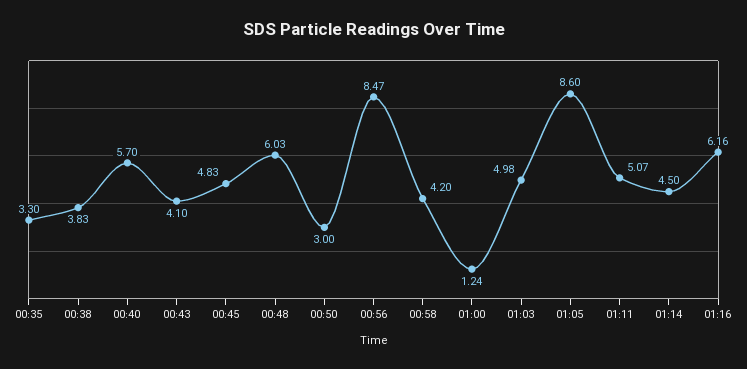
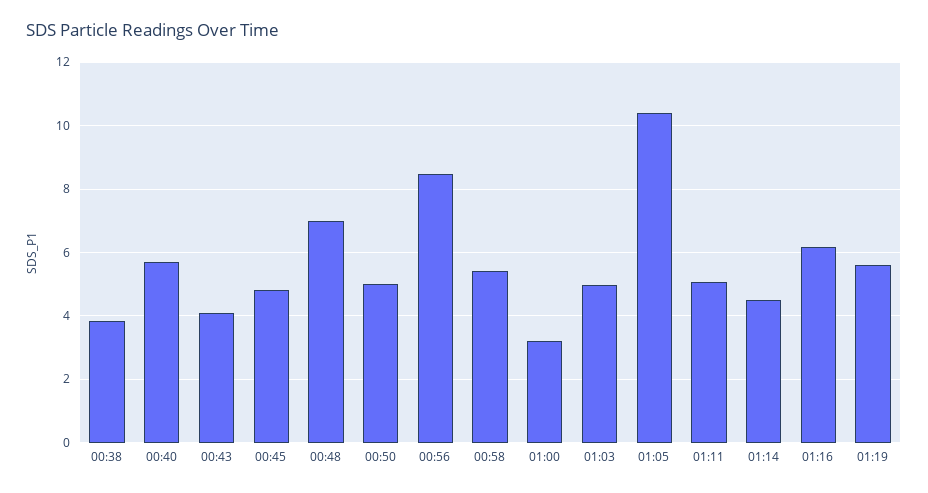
00:35: 3.3 -> none
00:48: 6.03 -> 7
00:50: 3 -> 5
00:58: 4.2 -> 5.4
01:00: 1.24 -> 3.2
01:05: 8.6 -> 10.4
01:19: none -> 5.6

